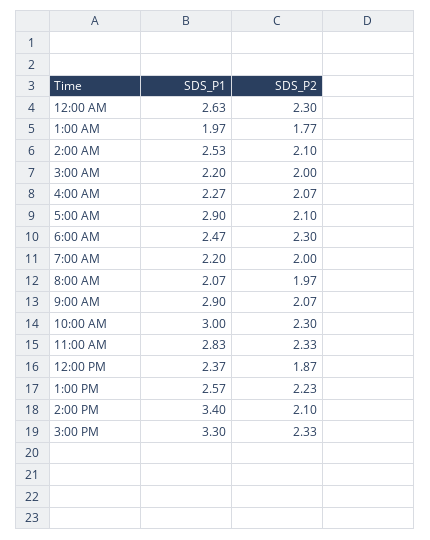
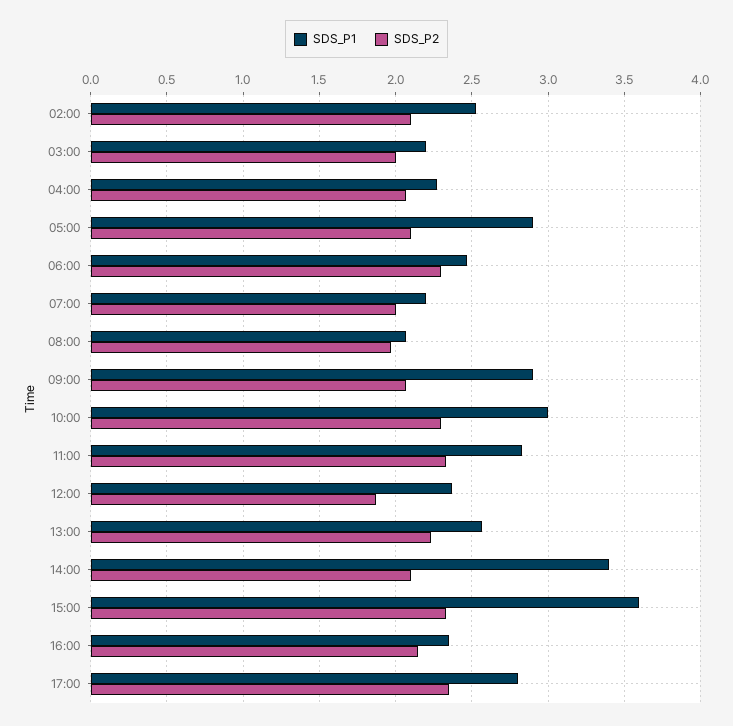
SDS_P1, 12:00 AM: 2.63 -> none
SDS_P2, 12:00 AM: 2.3 -> none
SDS_P1, 1:00 AM: 1.97 -> none
SDS_P2, 1:00 AM: 1.77 -> none
SDS_P1, 3:00 PM: 3.3 -> 3.6
SDS_P1, 16:00: none -> 2.35
SDS_P2, 16:00: none -> 2.15
SDS_P1, 17:00: none -> 2.8
SDS_P2, 17:00: none -> 2.35

